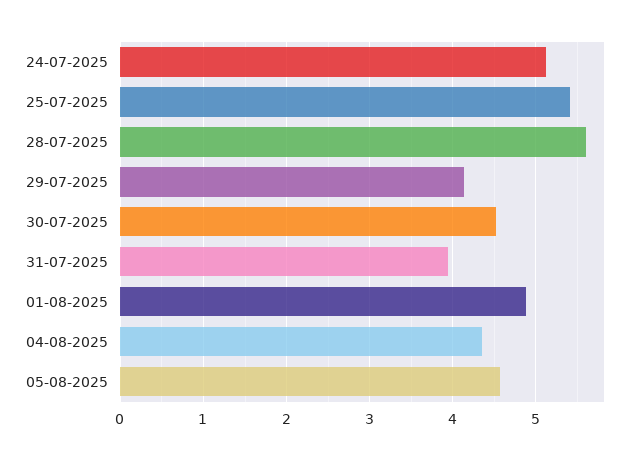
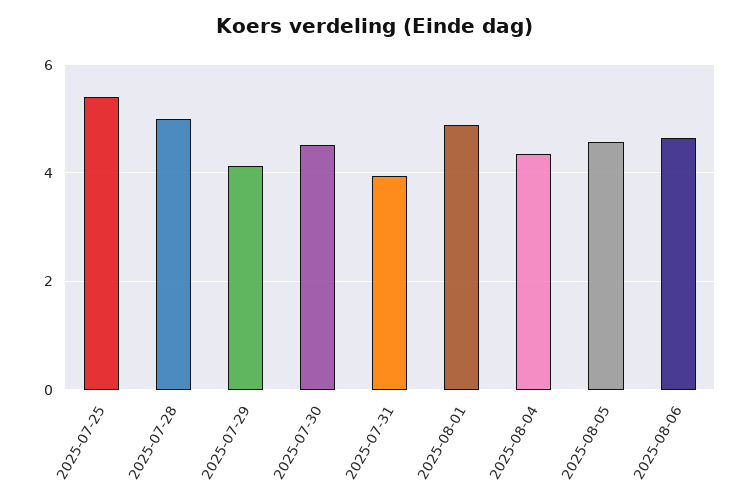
24-07-2025: 5.1 -> none
28-07-2025: 5.6 -> 5
2025-08-06: none -> 4.6

